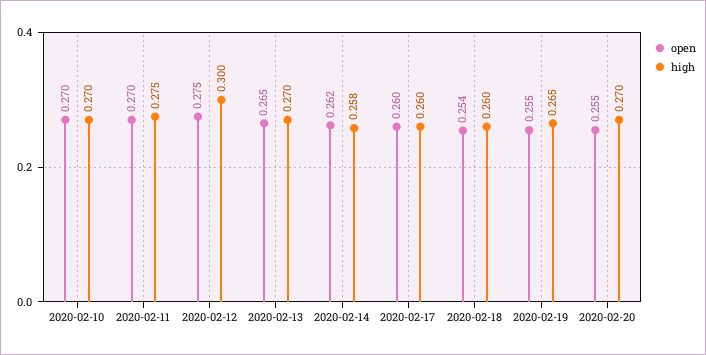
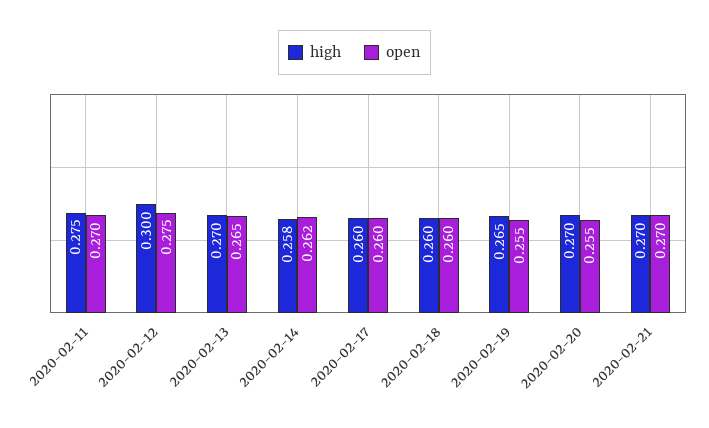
open, 2020-02-10: 0.27 -> none
high, 2020-02-10: 0.27 -> none
open, 2020-02-18: 0.254 -> 0.26
high, 2020-02-21: none -> 0.27
open, 2020-02-21: none -> 0.27

